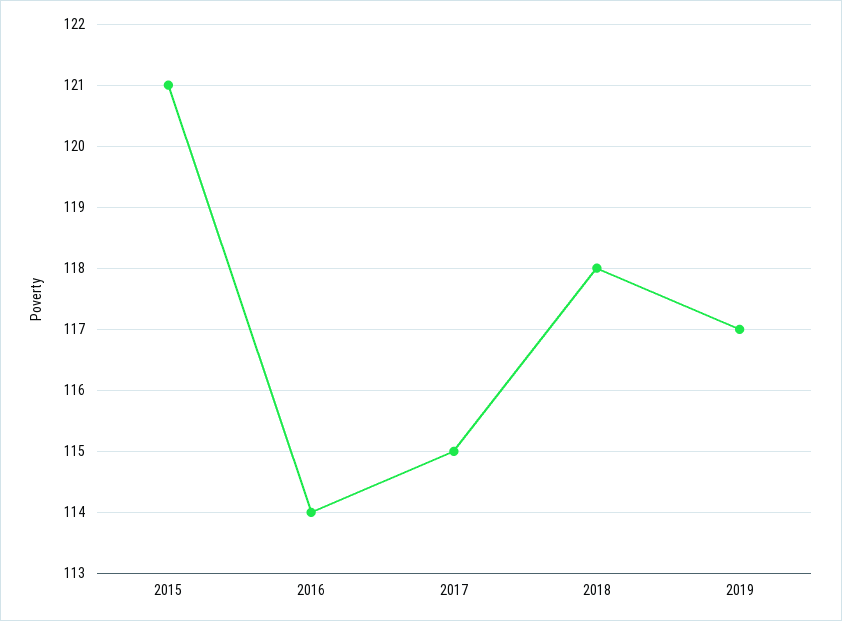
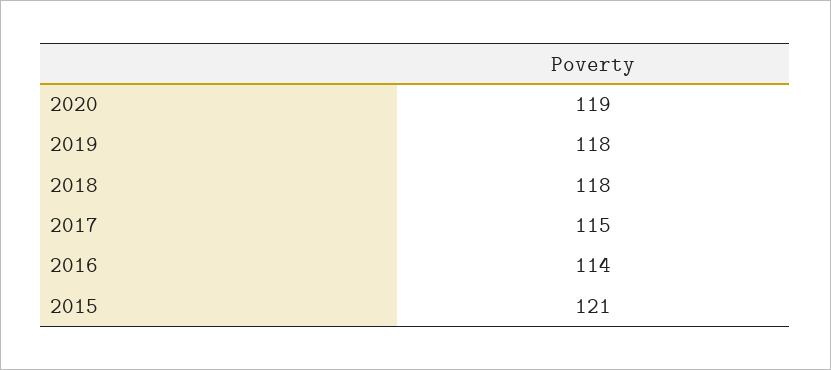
2019: 117 -> 118
2020: none -> 119

